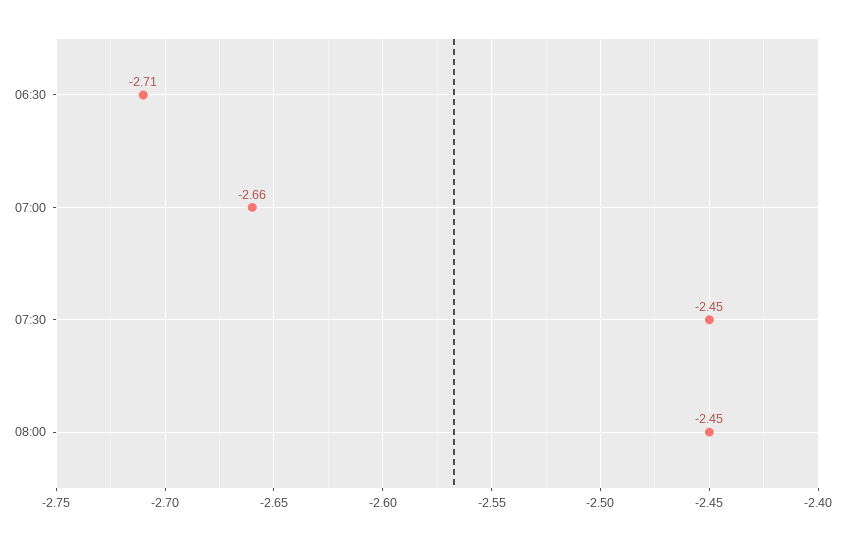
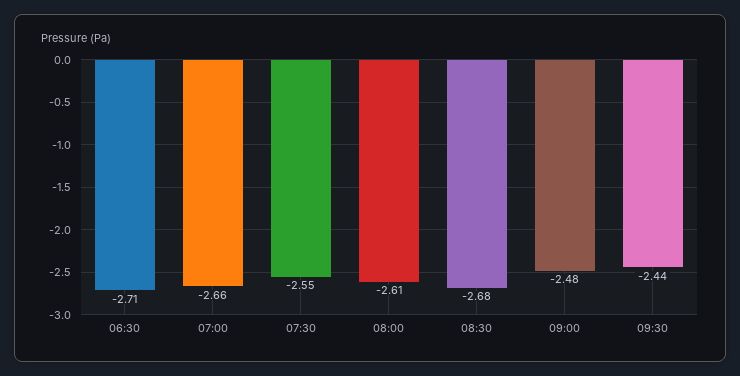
07:30: -2.45 -> -2.55
08:00: -2.45 -> -2.61
08:30: none -> -2.68
09:00: none -> -2.48
09:30: none -> -2.44

